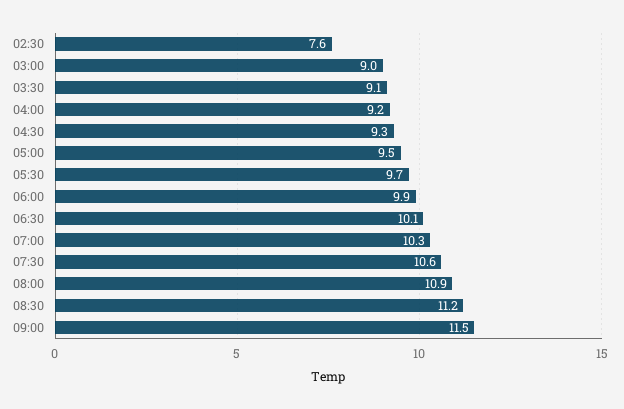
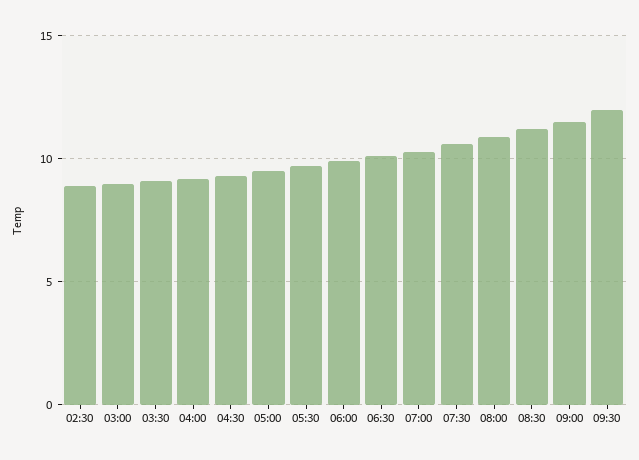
02:30: 7.6 -> 9
09:30: none -> 12

